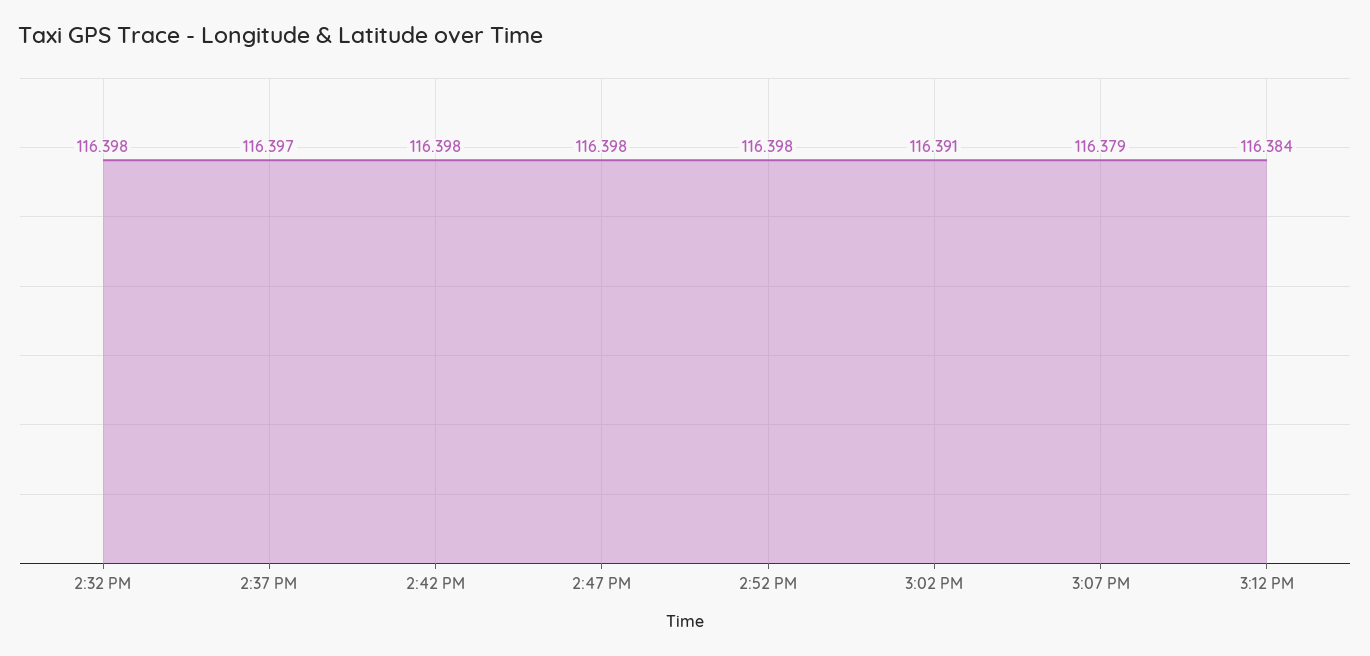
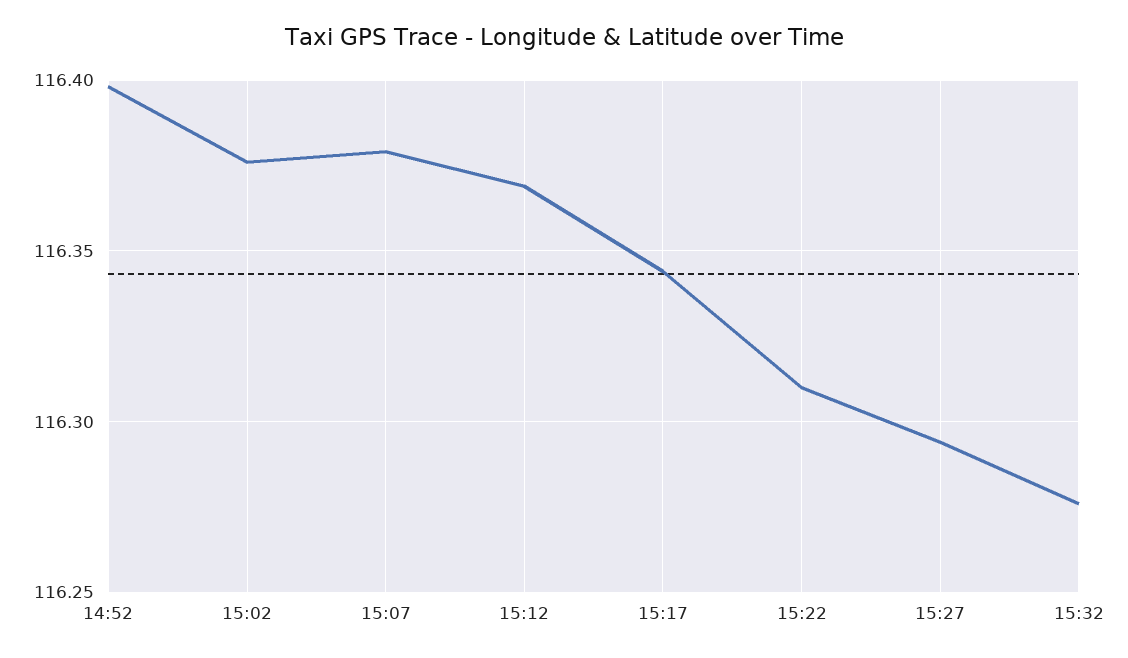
2:32 PM: 116.398 -> none
2:37 PM: 116.397 -> none
2:42 PM: 116.398 -> none
2:47 PM: 116.398 -> none
3:02 PM: 116.391 -> 116.375
3:12 PM: 116.384 -> 116.37
15:17: none -> 116.345
15:22: none -> 116.31
15:27: none -> 116.295
15:32: none -> 116.275

